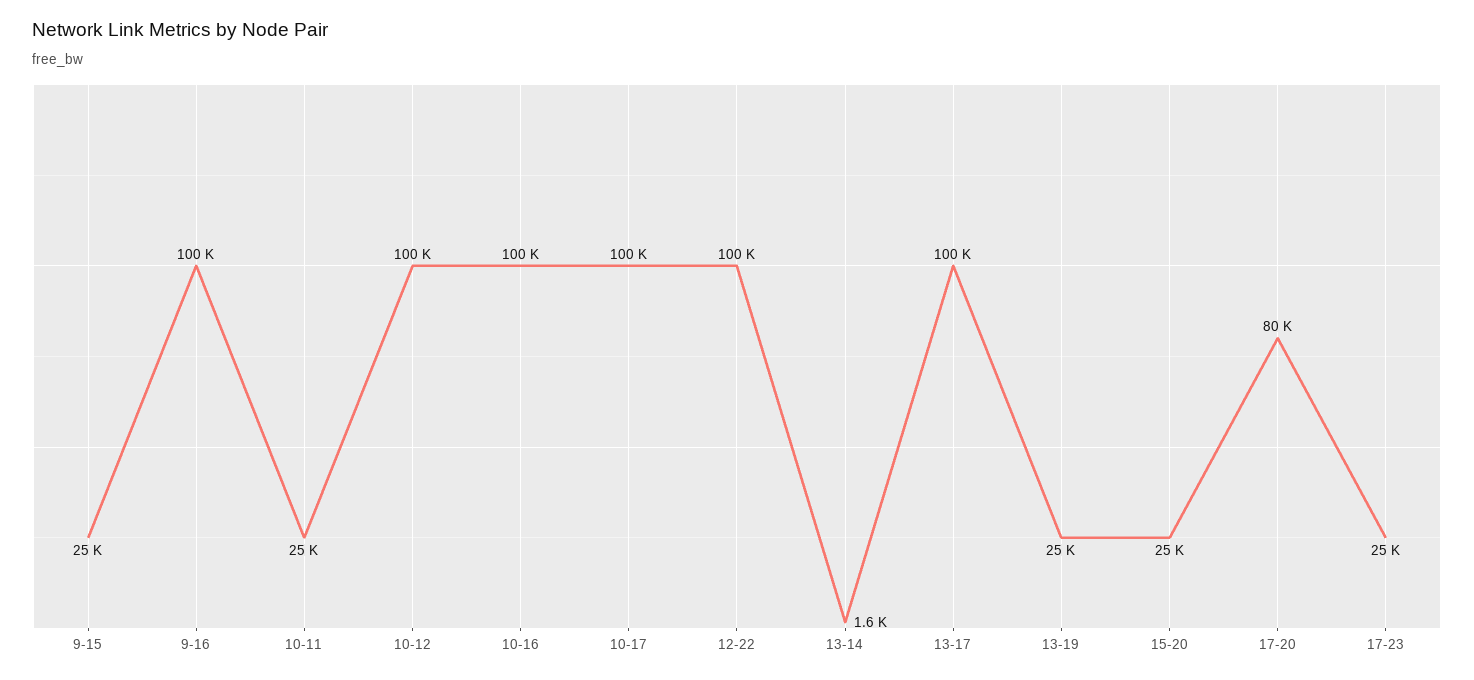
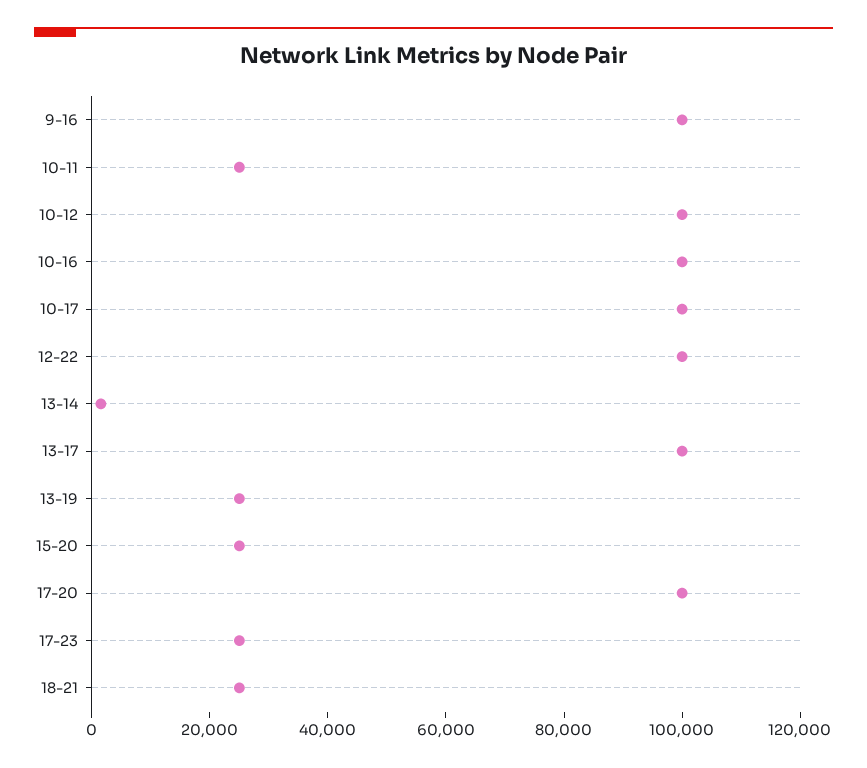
9-15: 25000 -> none
17-20: 80000 -> 100000
18-21: none -> 25000

